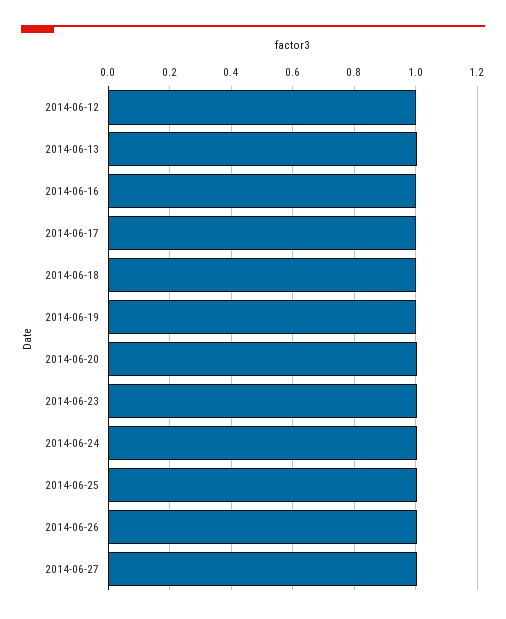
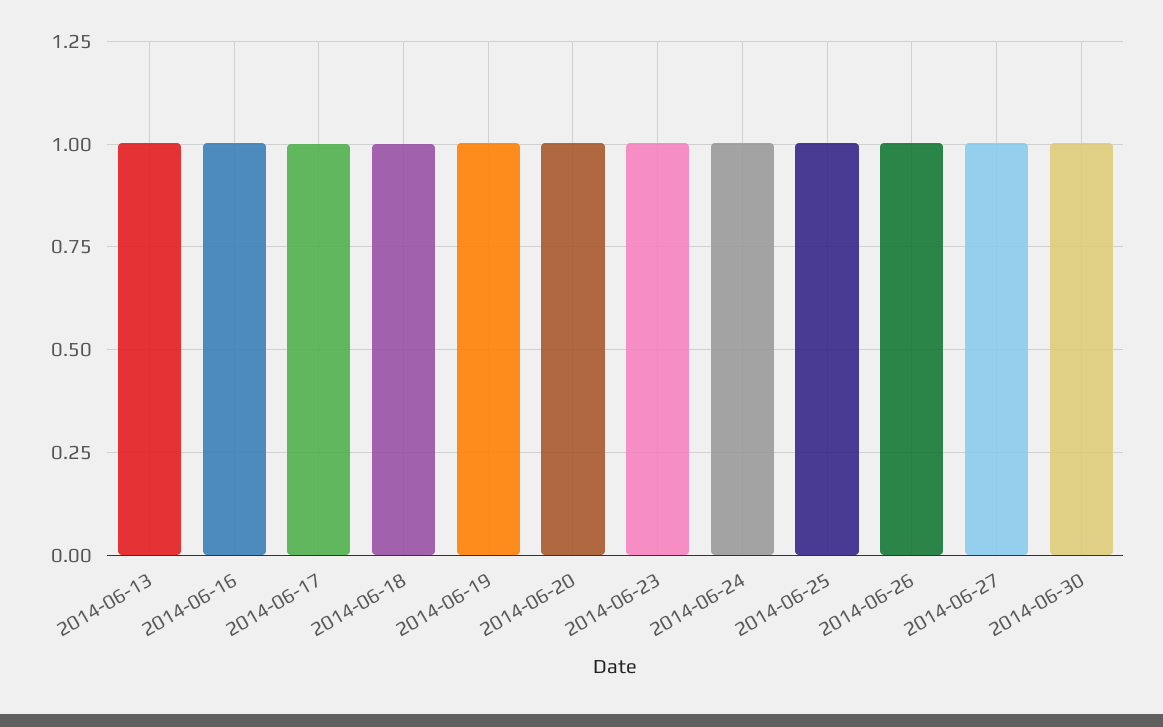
2014-06-12: 1 -> none
2014-06-30: none -> 1

